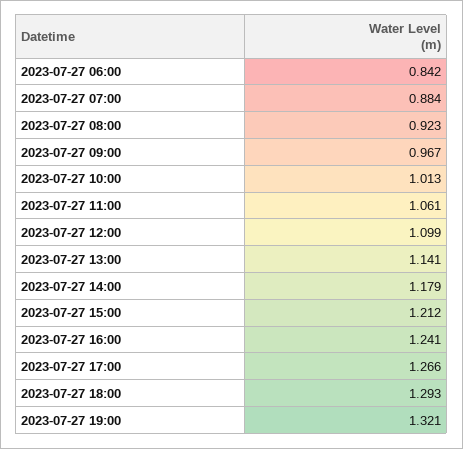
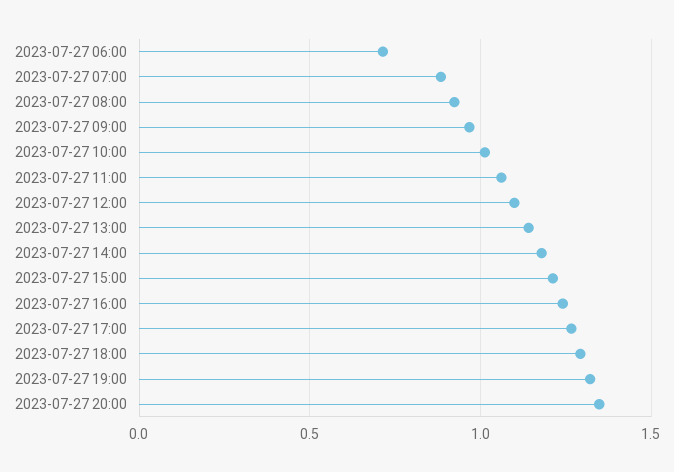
2023-07-27 06:00: 0.842 -> 0.7
2023-07-27 20:00: none -> 1.35

